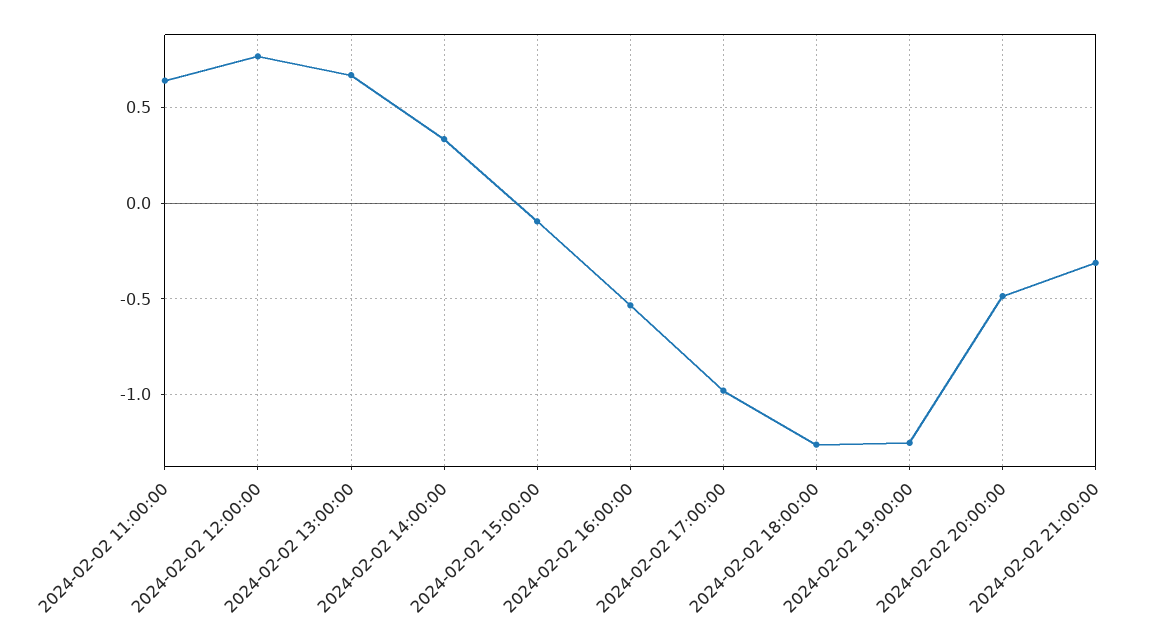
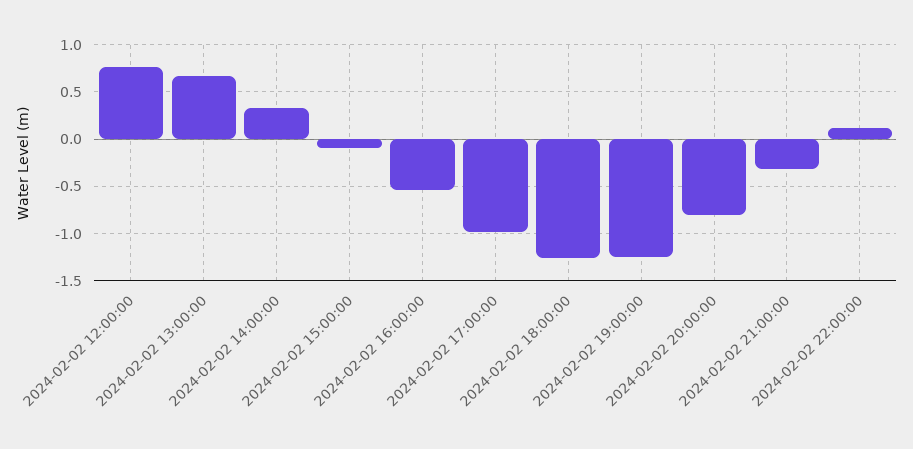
2024-02-02 11:00:00: 0.65 -> none
2024-02-02 20:00:00: -0.5 -> -0.8
2024-02-02 22:00:00: none -> 0.1

